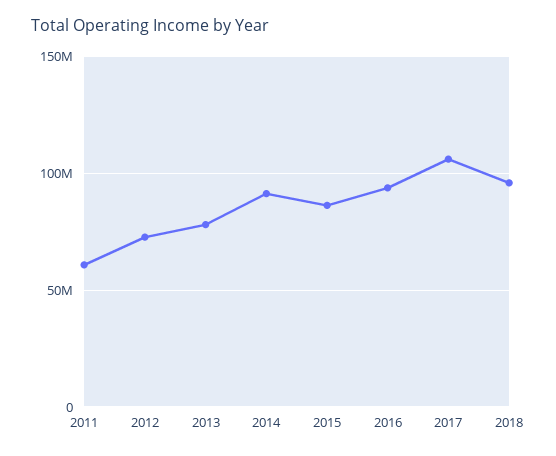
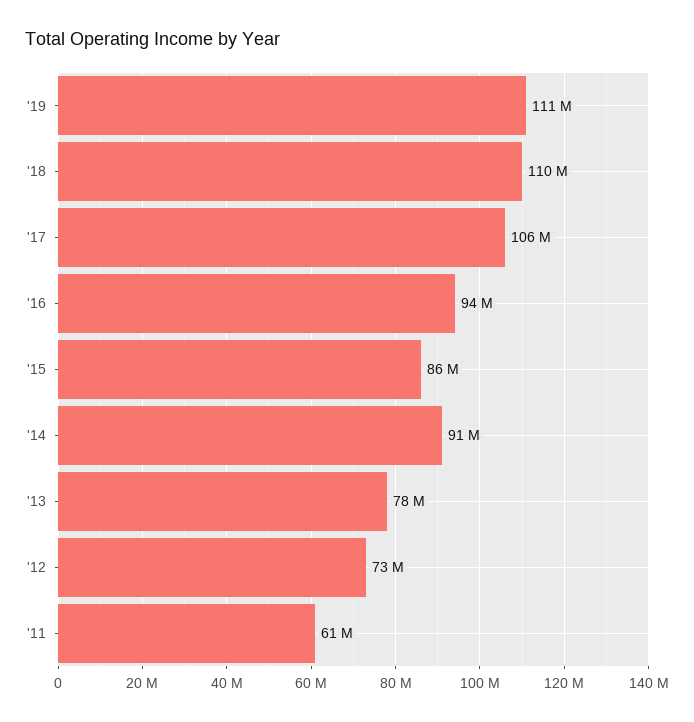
2018: 95000000 -> 110000000
'19: none -> 111000000

